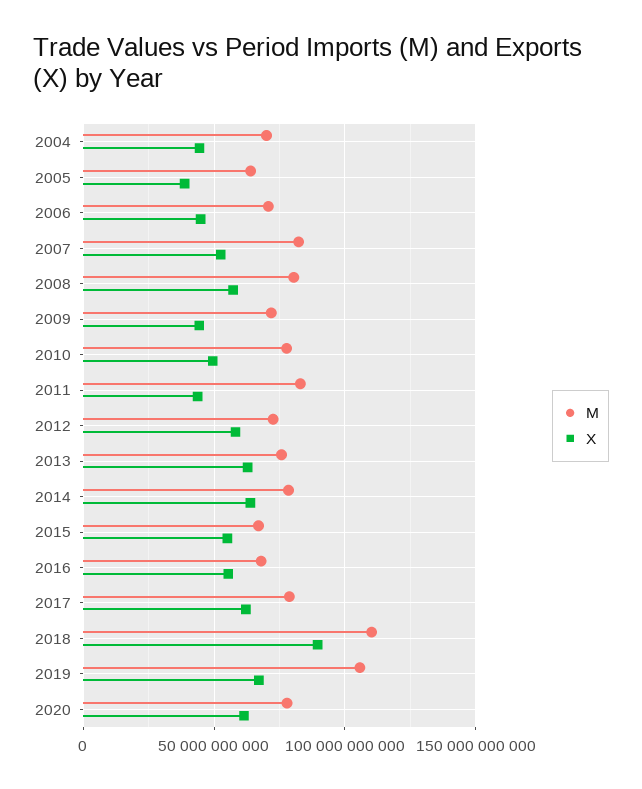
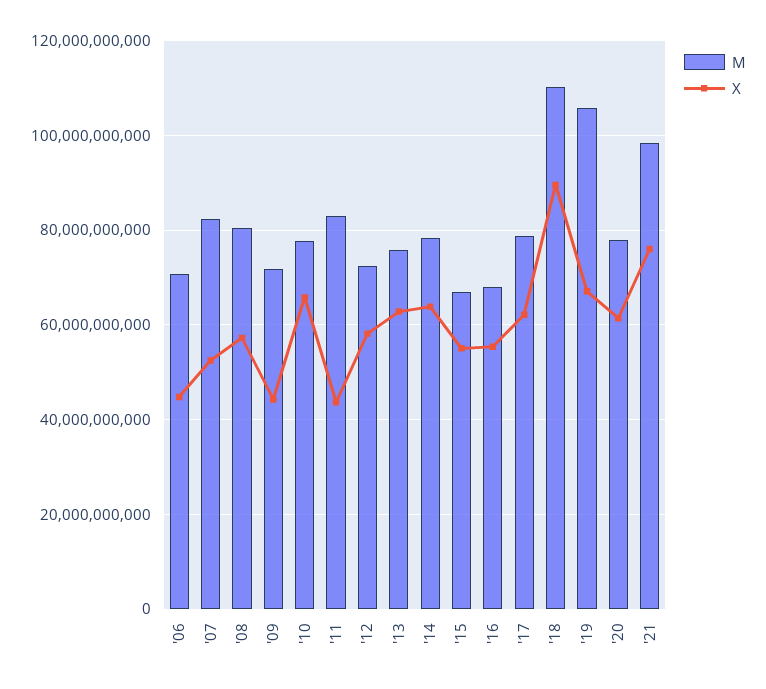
M, 2004: 70000000000 -> none
X, 2004: 45000000000 -> none
M, 2005: 65000000000 -> none
X, 2005: 40000000000 -> none
X, 2010: 50000000000 -> 66000000000
M, '21: none -> 98000000000
X, '21: none -> 76000000000

